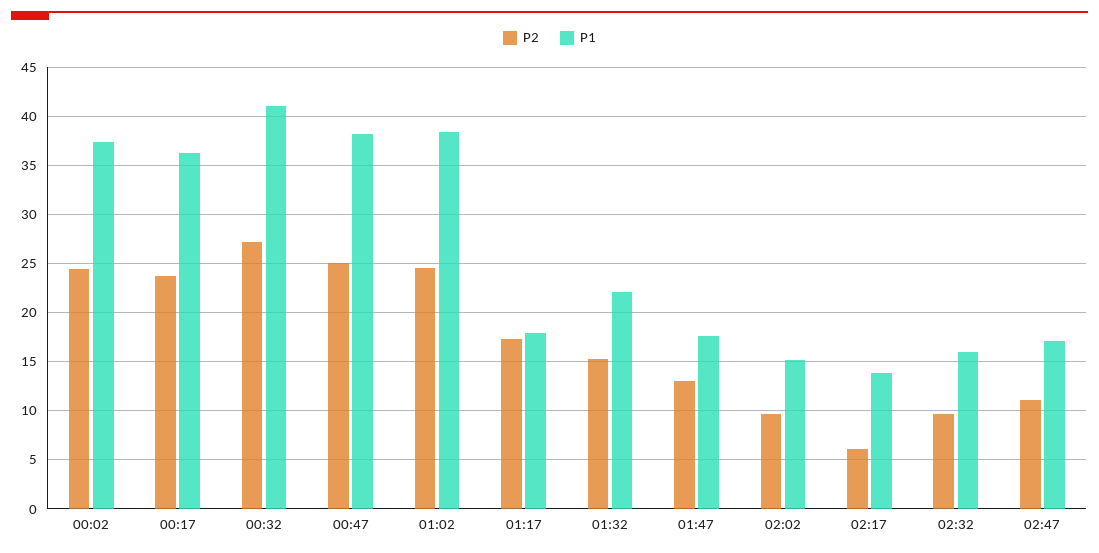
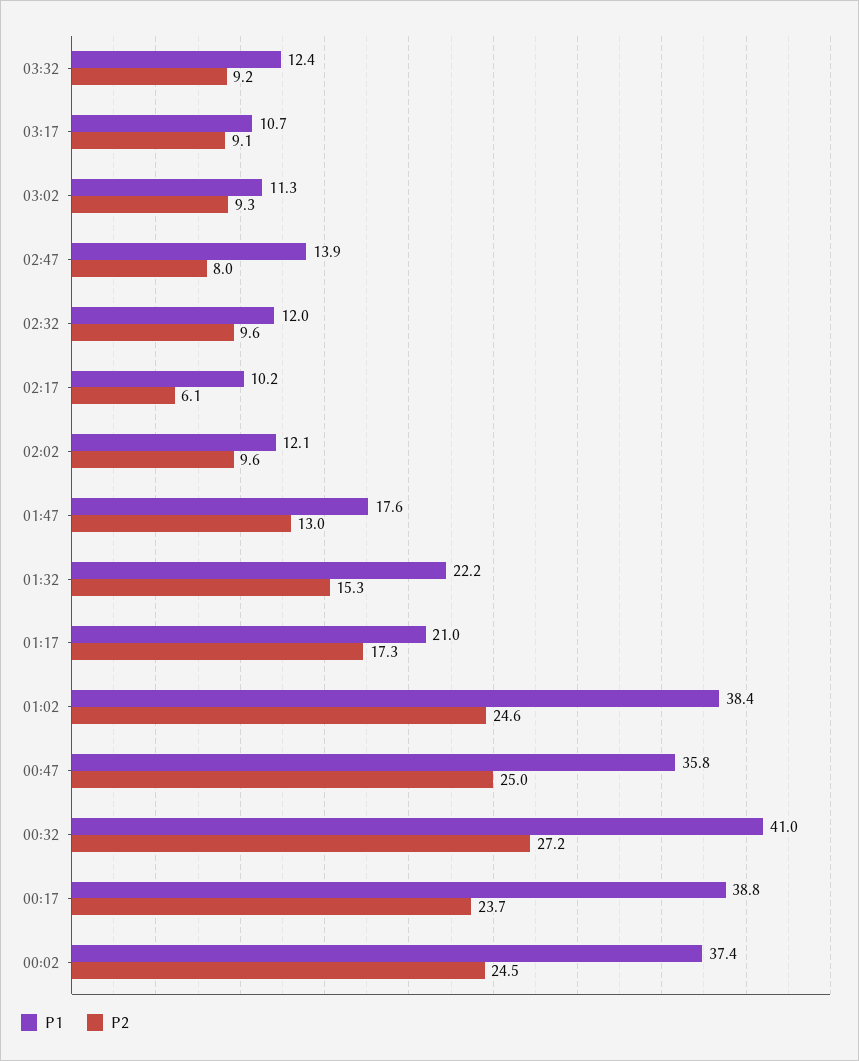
P1, 00:17: 36 -> 38.8
P1, 00:47: 38 -> 35.8
P1, 01:17: 18 -> 21
P1, 02:02: 15 -> 12.1
P1, 02:17: 14 -> 10.2
P1, 02:32: 16 -> 12
P2, 02:47: 11 -> 8
P1, 02:47: 17 -> 13.9
P1, 03:32: none -> 12.4
P2, 03:32: none -> 9.2
P1, 03:17: none -> 10.7
P2, 03:17: none -> 9.1
P1, 03:02: none -> 11.3
P2, 03:02: none -> 9.3

